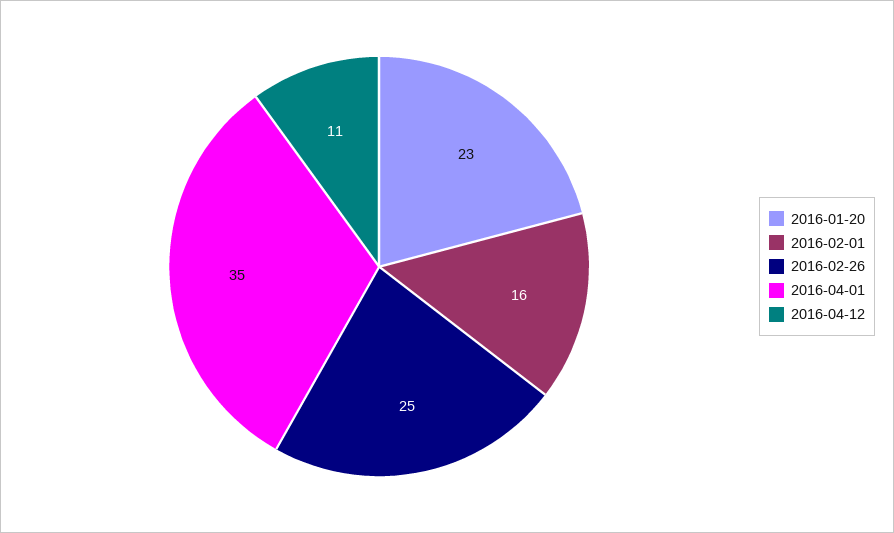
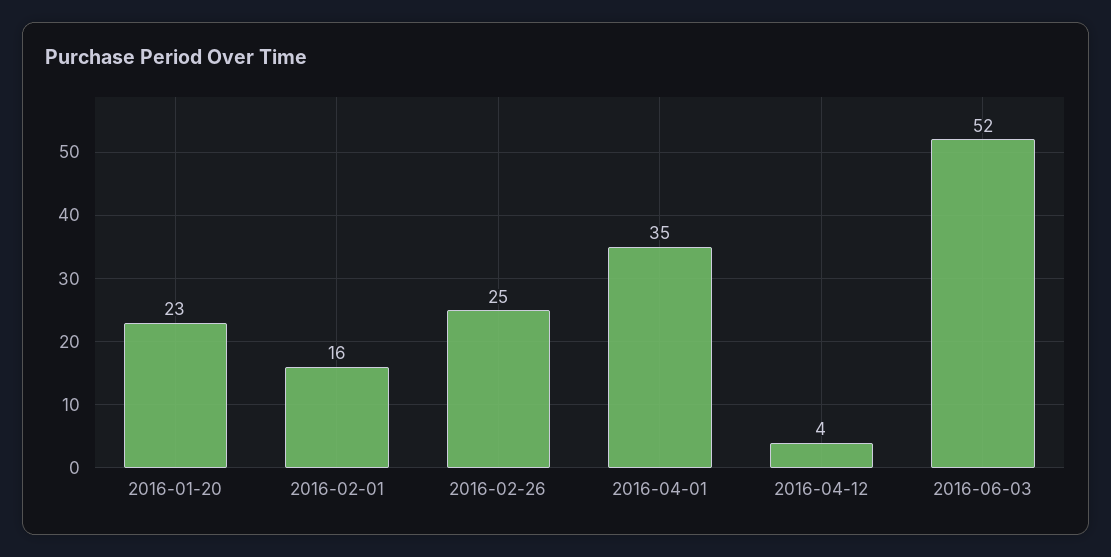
2016-04-12: 11 -> 4
2016-06-03: none -> 52

